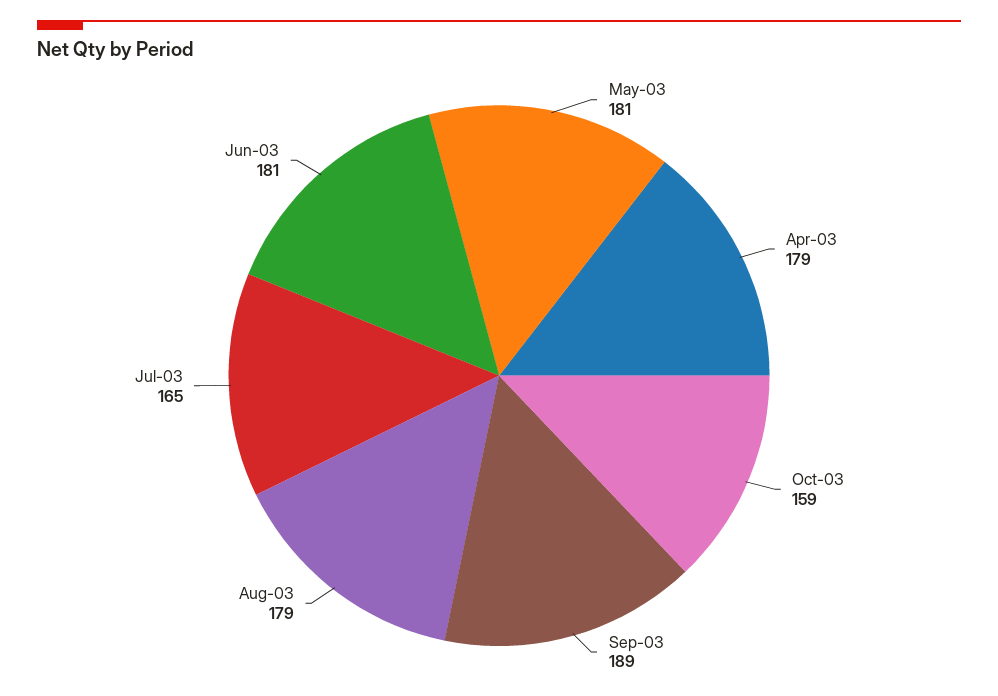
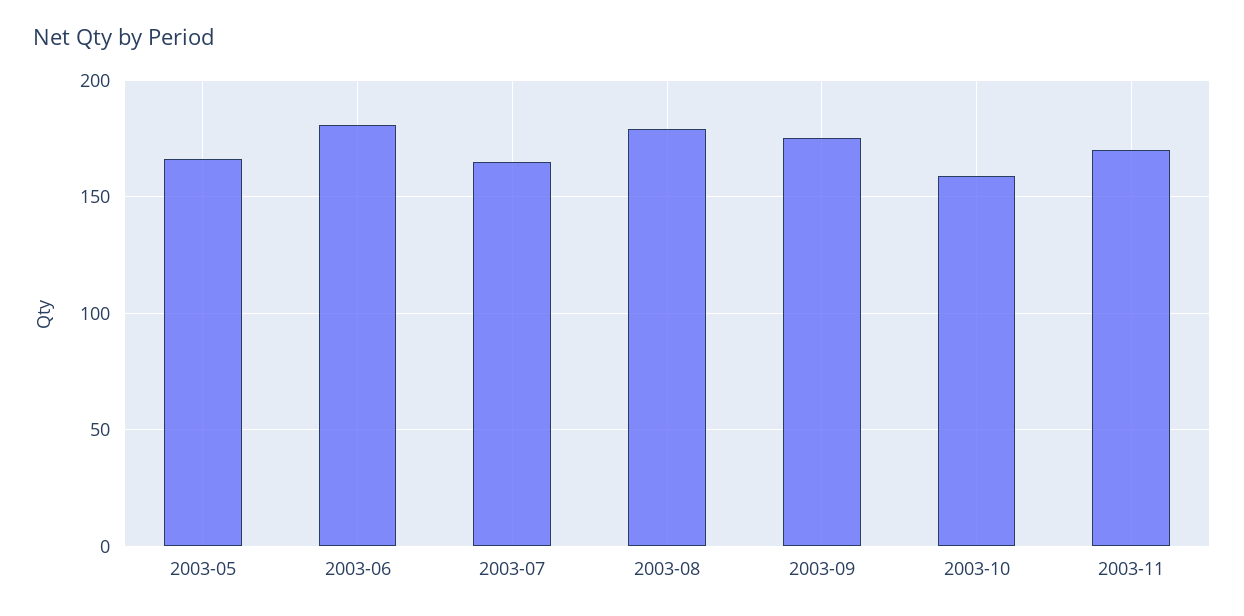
May-03: 181 -> 165
Apr-03: 179 -> none
Sep-03: 189 -> 175
2003-11: none -> 170

